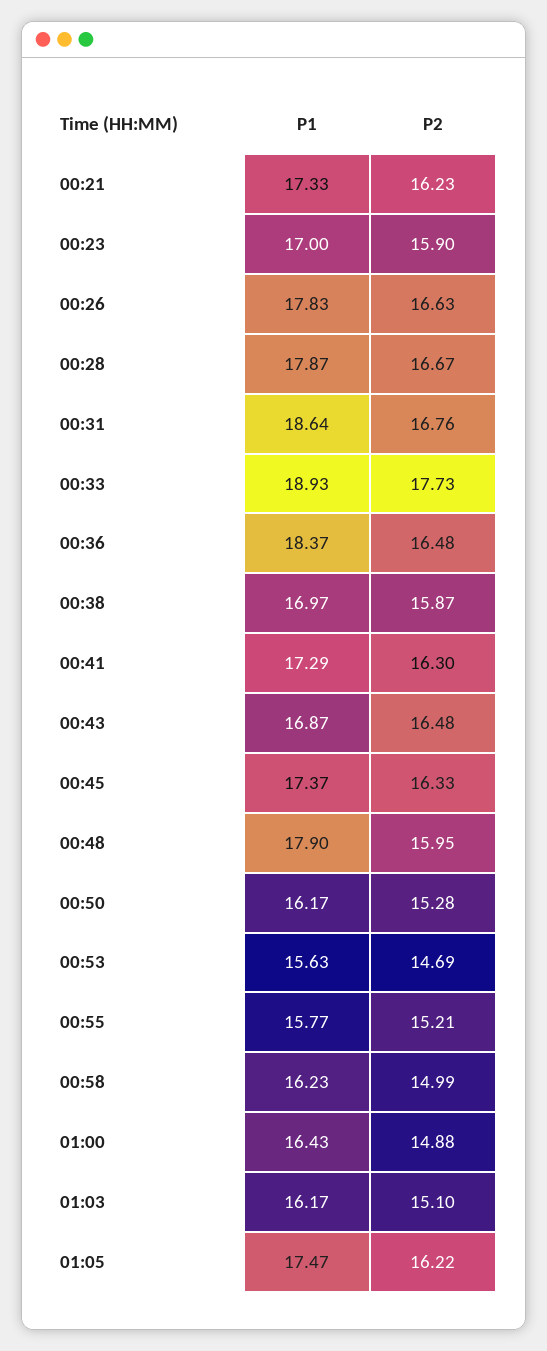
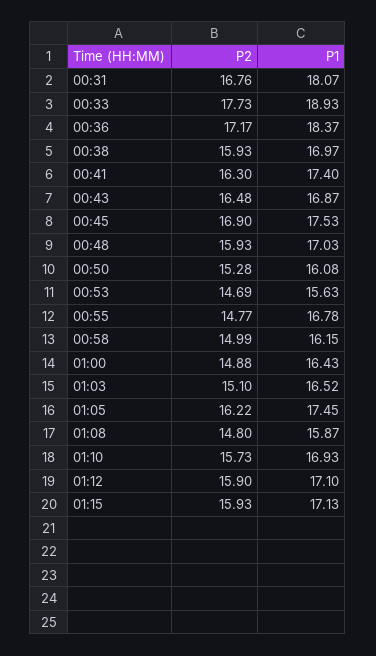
P1, 00:21: 17.33 -> none
P2, 00:21: 16.23 -> none
P1, 00:23: 17 -> none
P2, 00:23: 15.9 -> none
P1, 00:26: 17.83 -> none
P2, 00:26: 16.63 -> none
P1, 00:28: 17.87 -> none
P2, 00:28: 16.67 -> none
P1, 00:31: 18.64 -> 18.07
P2, 00:36: 16.48 -> 17.17
P2, 00:38: 15.87 -> 15.93
P1, 00:41: 17.29 -> 17.4
P1, 00:45: 17.37 -> 17.53
P2, 00:45: 16.33 -> 16.9
P1, 00:48: 17.9 -> 17.03
P2, 00:48: 15.95 -> 15.93
P1, 00:50: 16.17 -> 16.08
P1, 00:55: 15.77 -> 16.78
P2, 00:55: 15.21 -> 14.77
P1, 00:58: 16.23 -> 16.15
P1, 01:03: 16.17 -> 16.52
P1, 01:05: 17.47 -> 17.45
P2, 01:08: none -> 14.8
P1, 01:08: none -> 15.87
P2, 01:10: none -> 15.73
P1, 01:10: none -> 16.93
P2, 01:12: none -> 15.9
P1, 01:12: none -> 17.1
P2, 01:15: none -> 15.93
P1, 01:15: none -> 17.13

